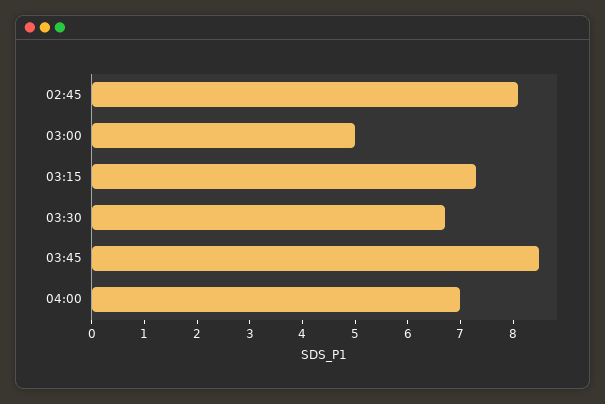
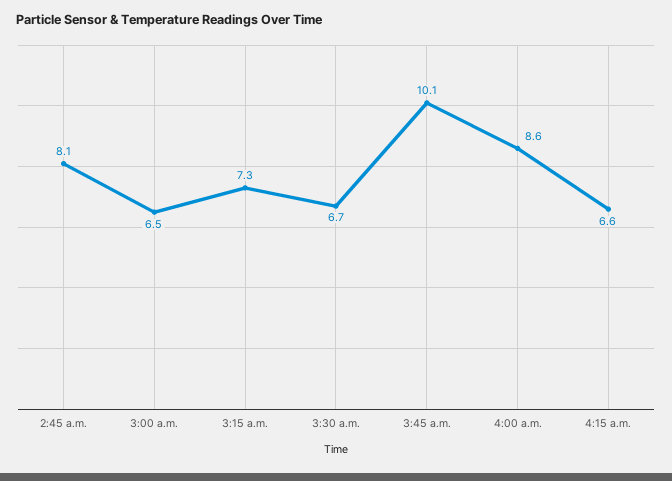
03:00: 5 -> 6.5
03:45: 8.5 -> 10.1
04:00: 7 -> 8.6
4:15 a.m.: none -> 6.6

